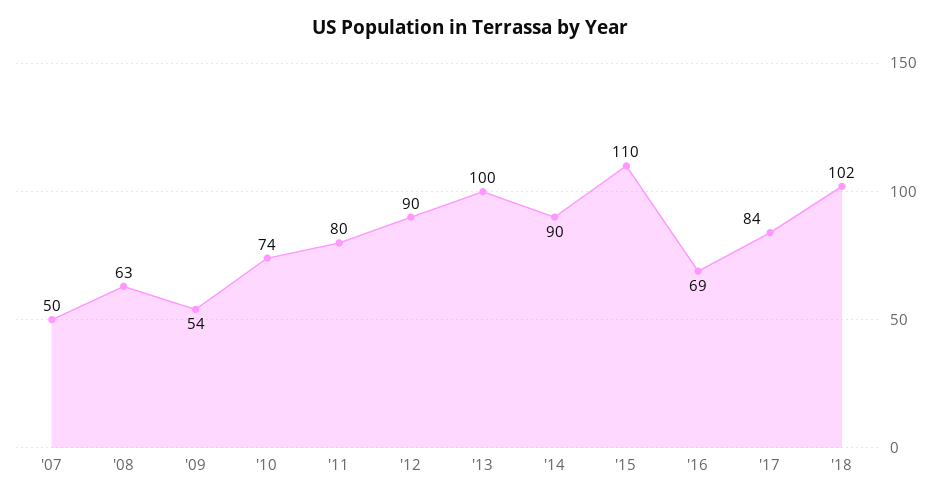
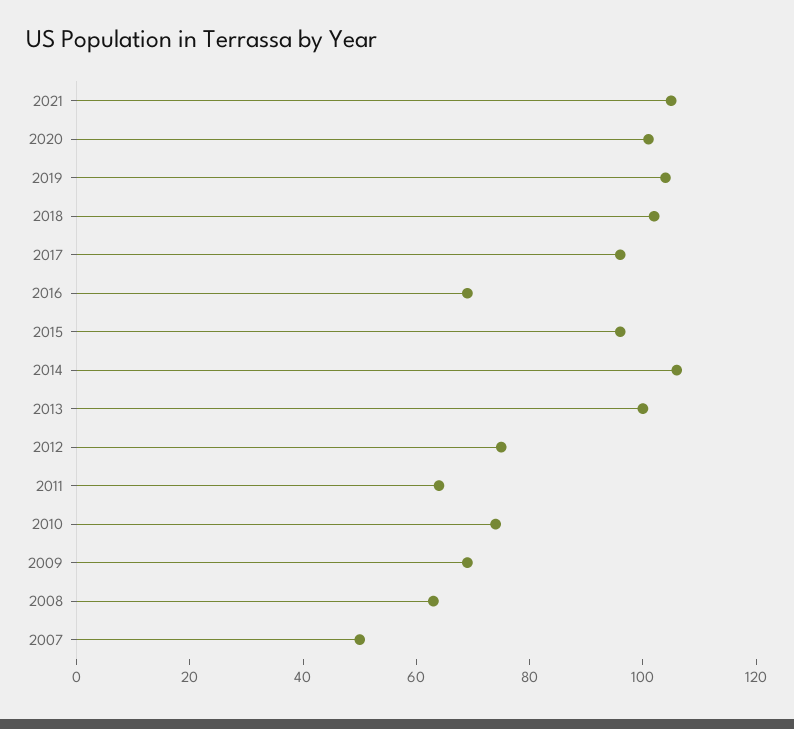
'09: 54 -> 70
'11: 80 -> 65
'12: 90 -> 75
'14: 90 -> 105
'15: 110 -> 95
'17: 84 -> 95
2021: none -> 105
2020: none -> 100
2019: none -> 105

